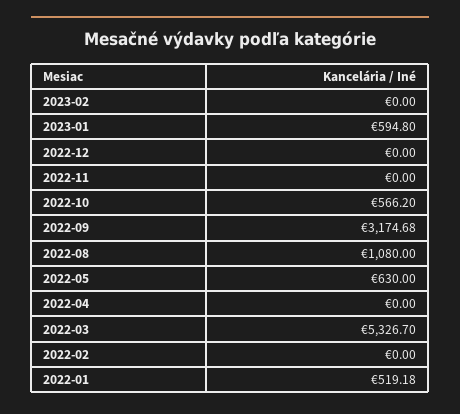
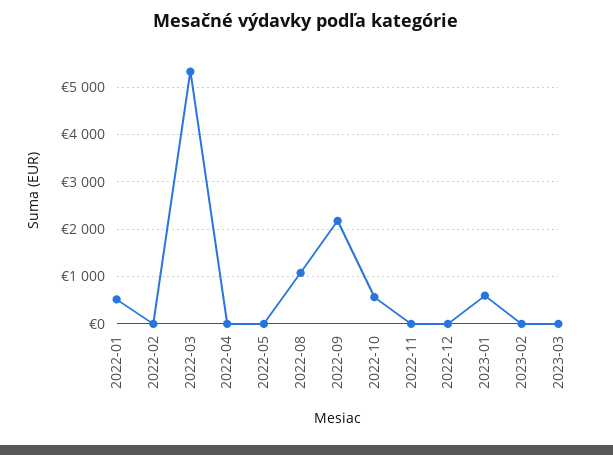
2022-09: 3174.68 -> 2200
2022-05: 630 -> 0
2023-03: none -> 0

